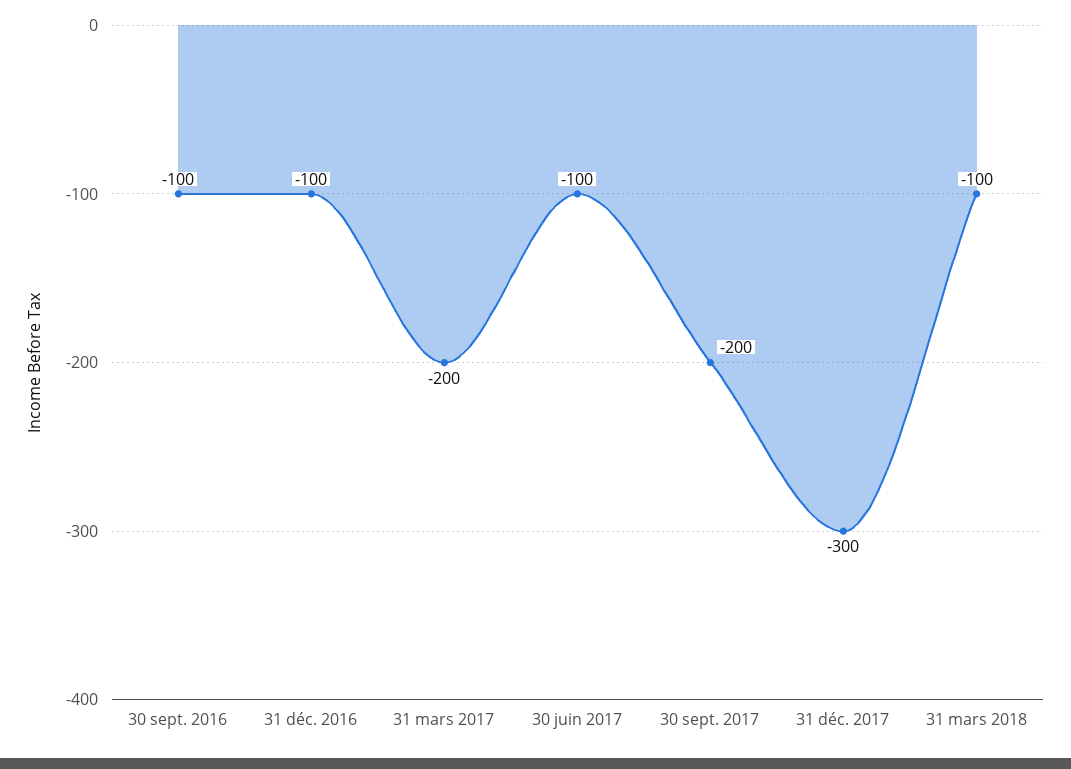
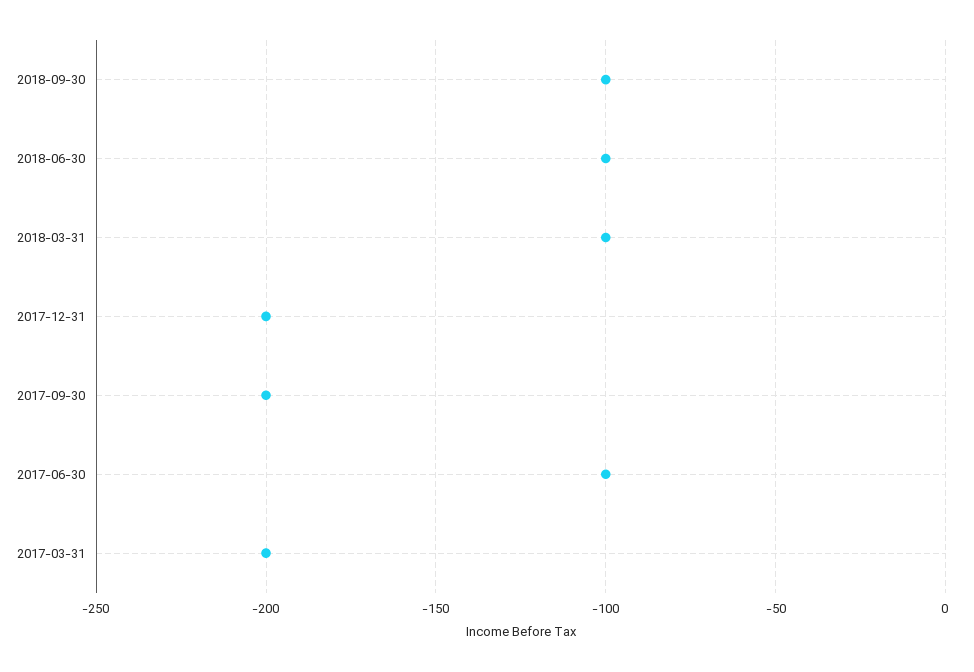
30 sept. 2016: -100 -> none
31 déc. 2016: -100 -> none
31 déc. 2017: -300 -> -200
2018-09-30: none -> -100
2018-06-30: none -> -100

